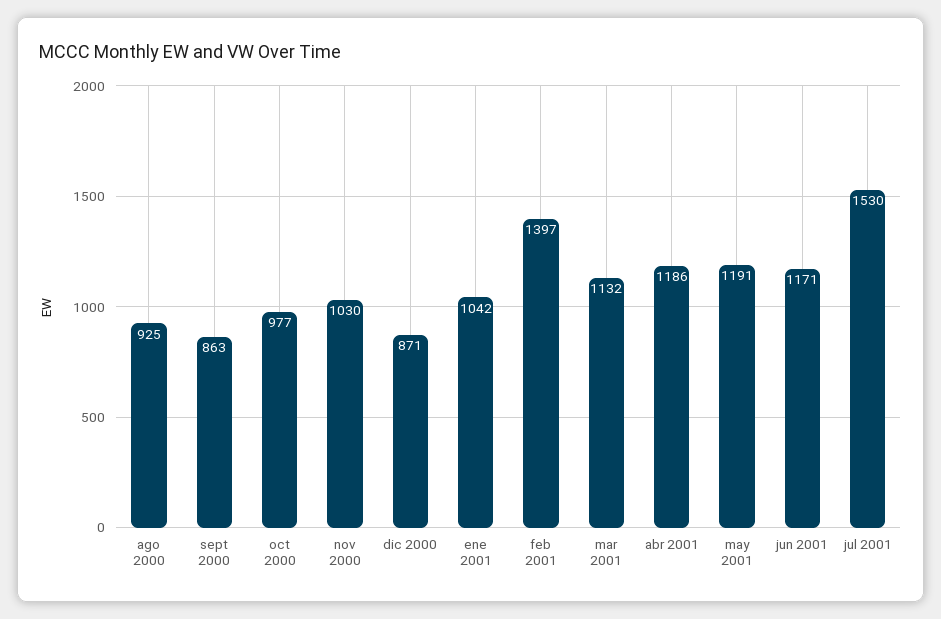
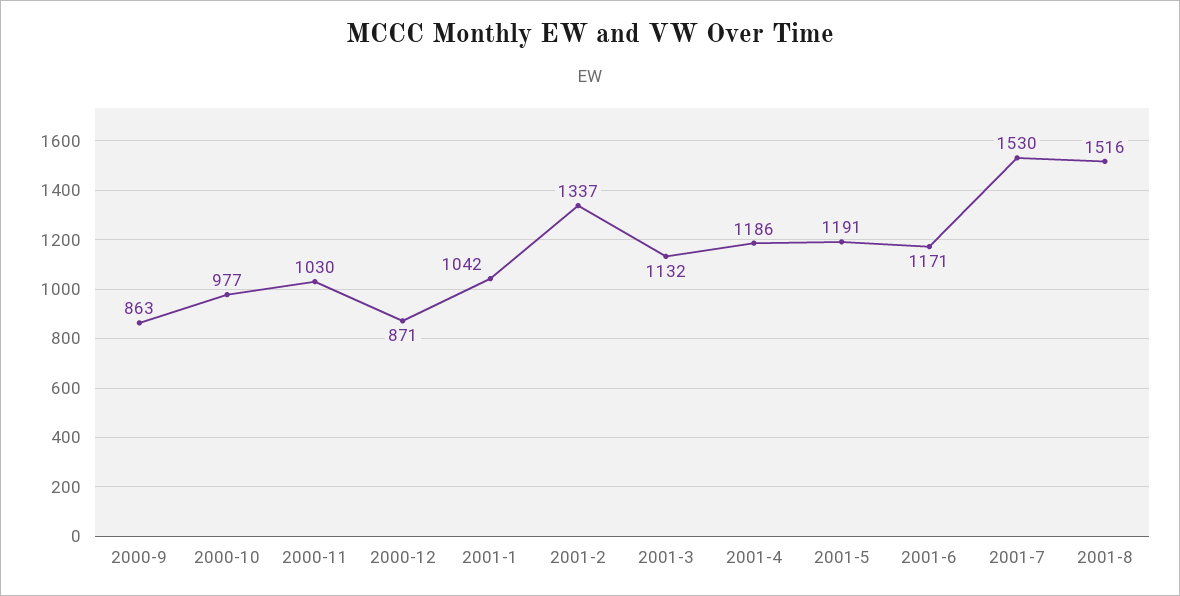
ago 2000: 925 -> none
feb 2001: 1397 -> 1337
2001-8: none -> 1516

